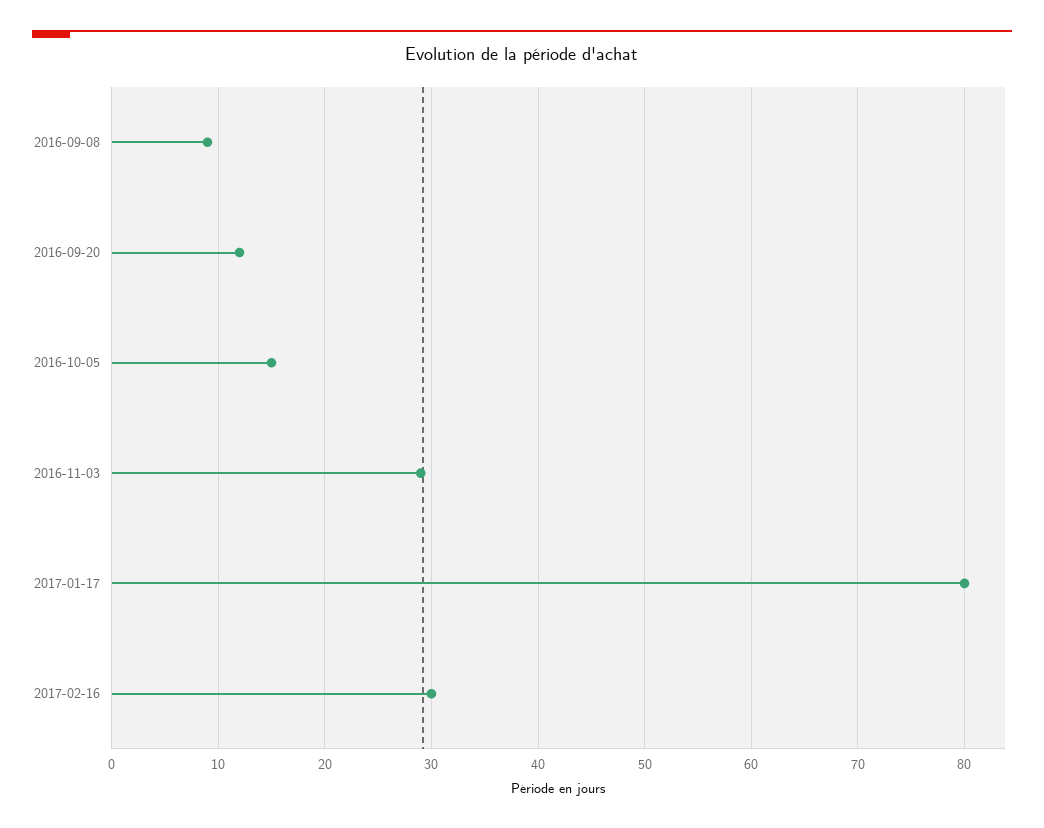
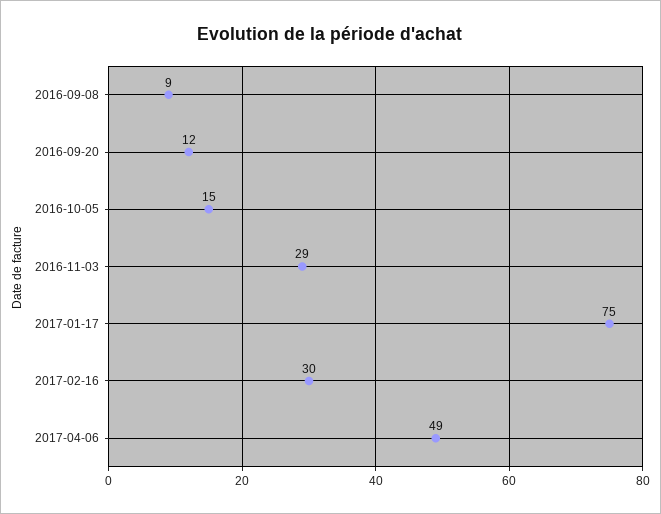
2017-01-17: 80 -> 75
2017-04-06: none -> 49

